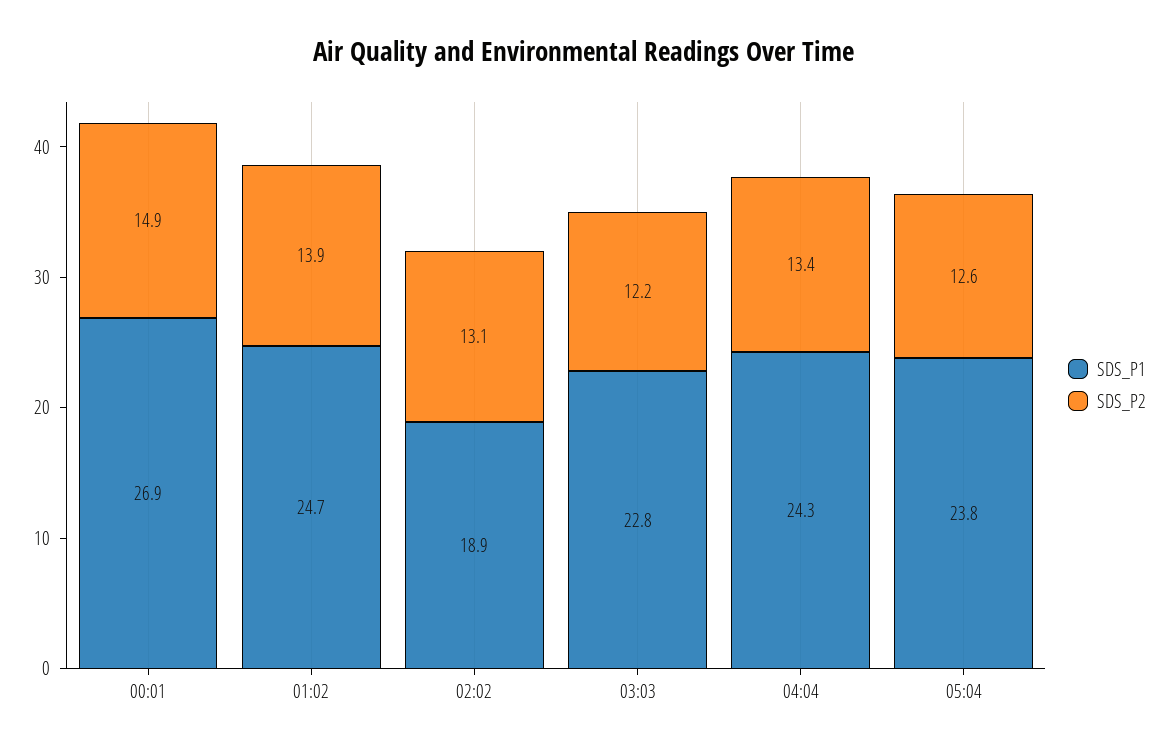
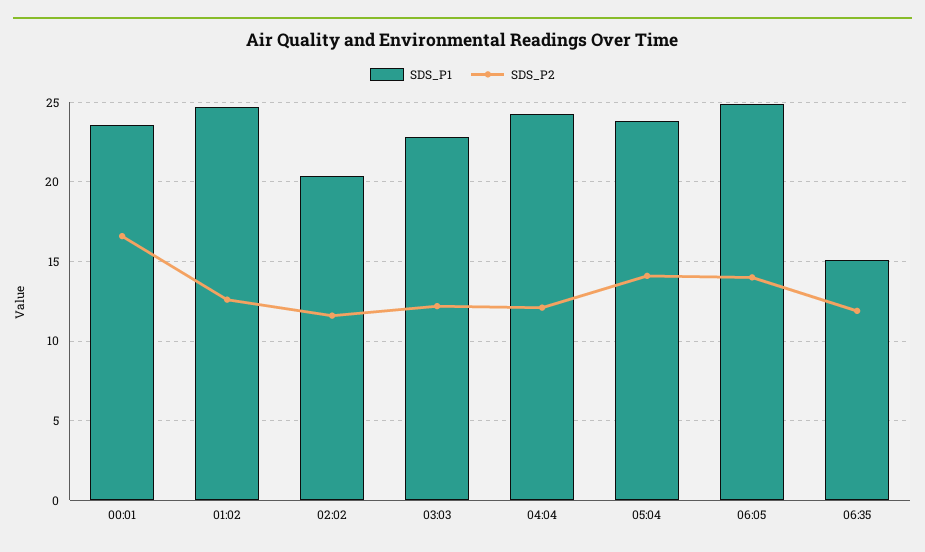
SDS_P1, 00:01: 26.9 -> 23.5
SDS_P2, 00:01: 14.9 -> 16.5
SDS_P2, 01:02: 13.9 -> 12.5
SDS_P1, 02:02: 18.9 -> 20.5
SDS_P2, 02:02: 13.1 -> 11.5
SDS_P2, 04:04: 13.4 -> 12
SDS_P2, 05:04: 12.6 -> 14
SDS_P1, 06:05: none -> 25
SDS_P2, 06:05: none -> 14
SDS_P1, 06:35: none -> 15
SDS_P2, 06:35: none -> 12

